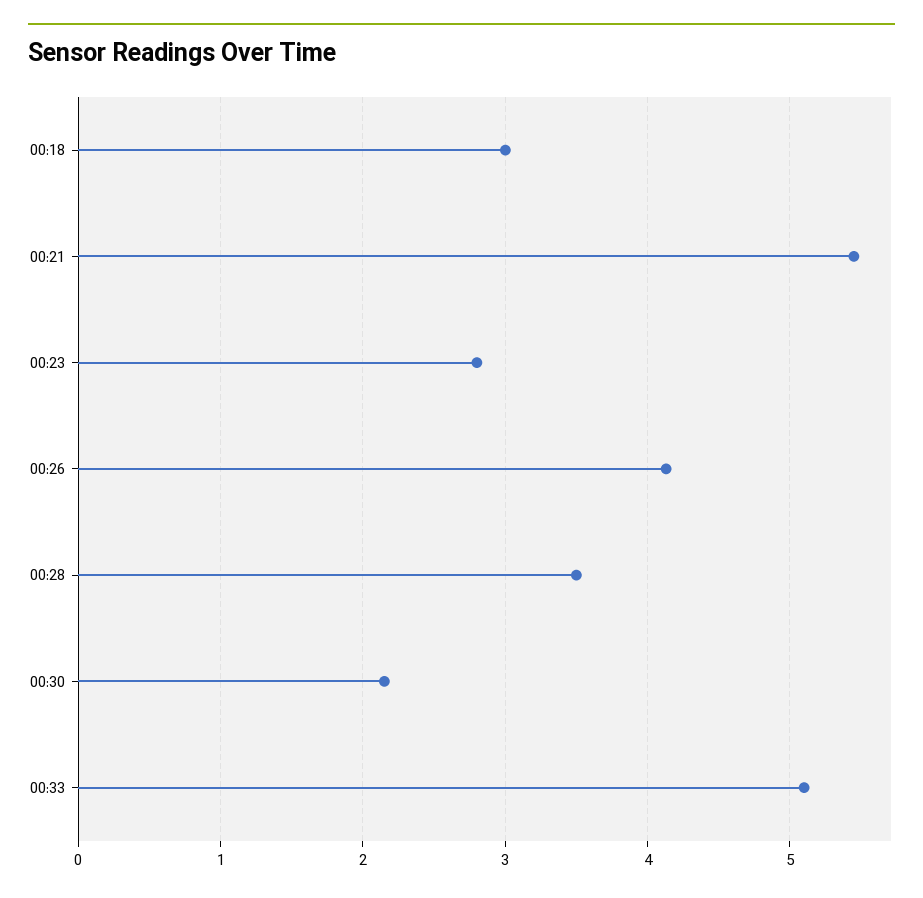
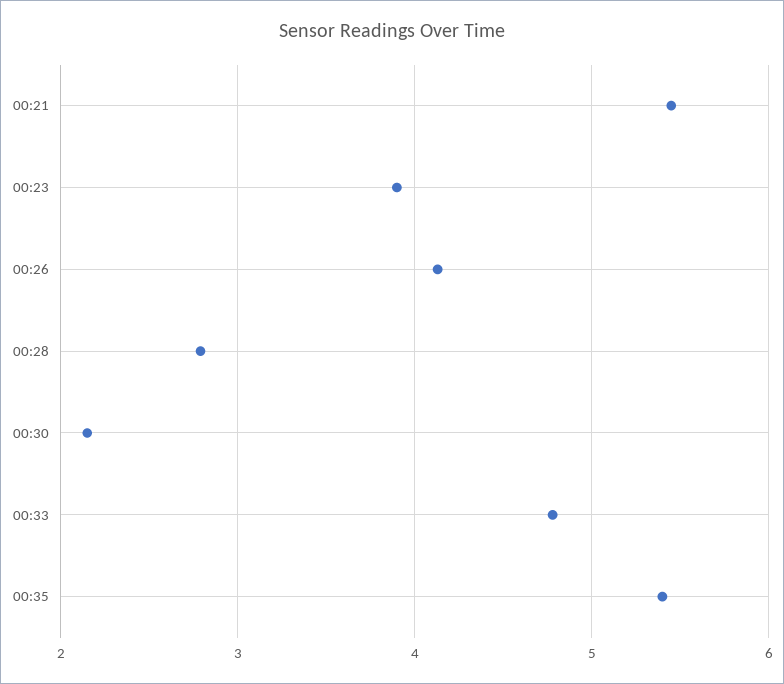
00:18: 3 -> none
00:23: 2.8 -> 3.9
00:28: 3.5 -> 2.8
00:33: 5.1 -> 4.8
00:35: none -> 5.4

